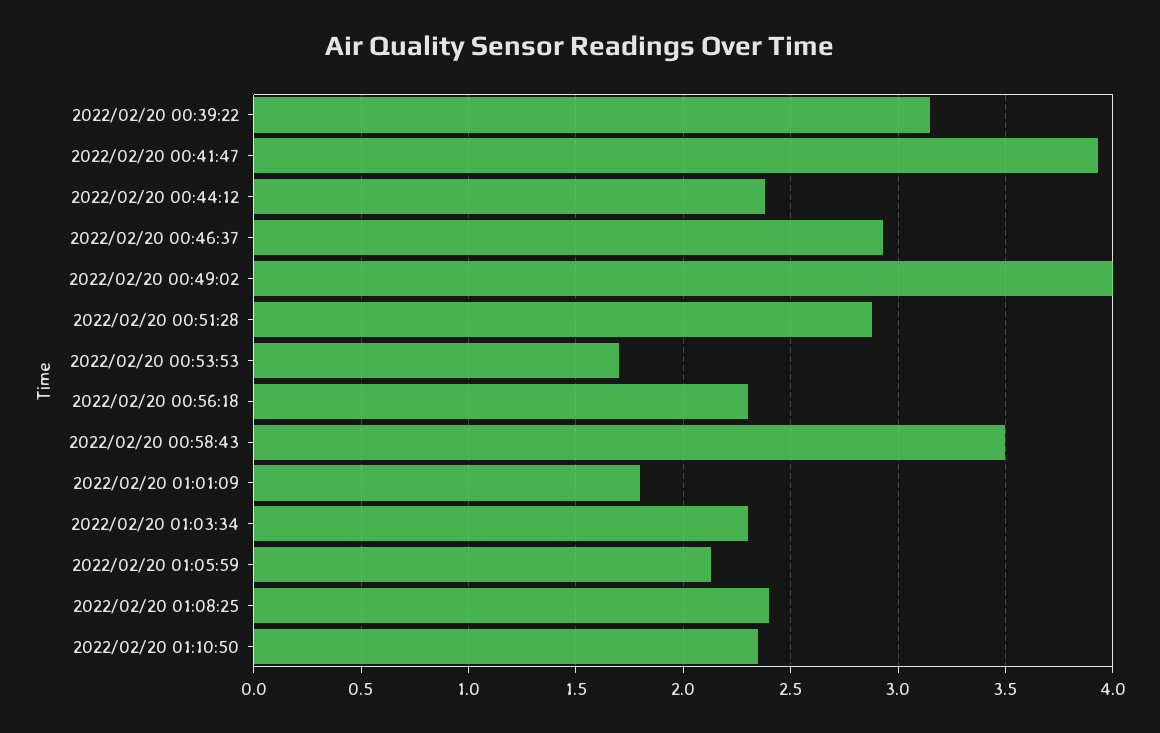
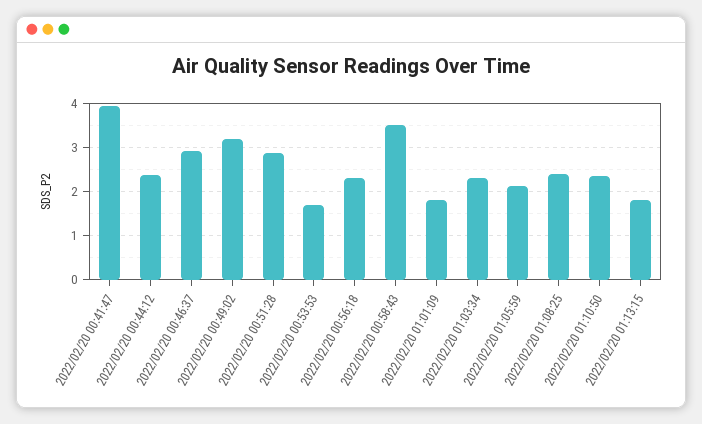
2022/02/20 00:39:22: 3.15 -> none
2022/02/20 00:49:02: 4 -> 3.2
2022/02/20 01:13:15: none -> 1.8

